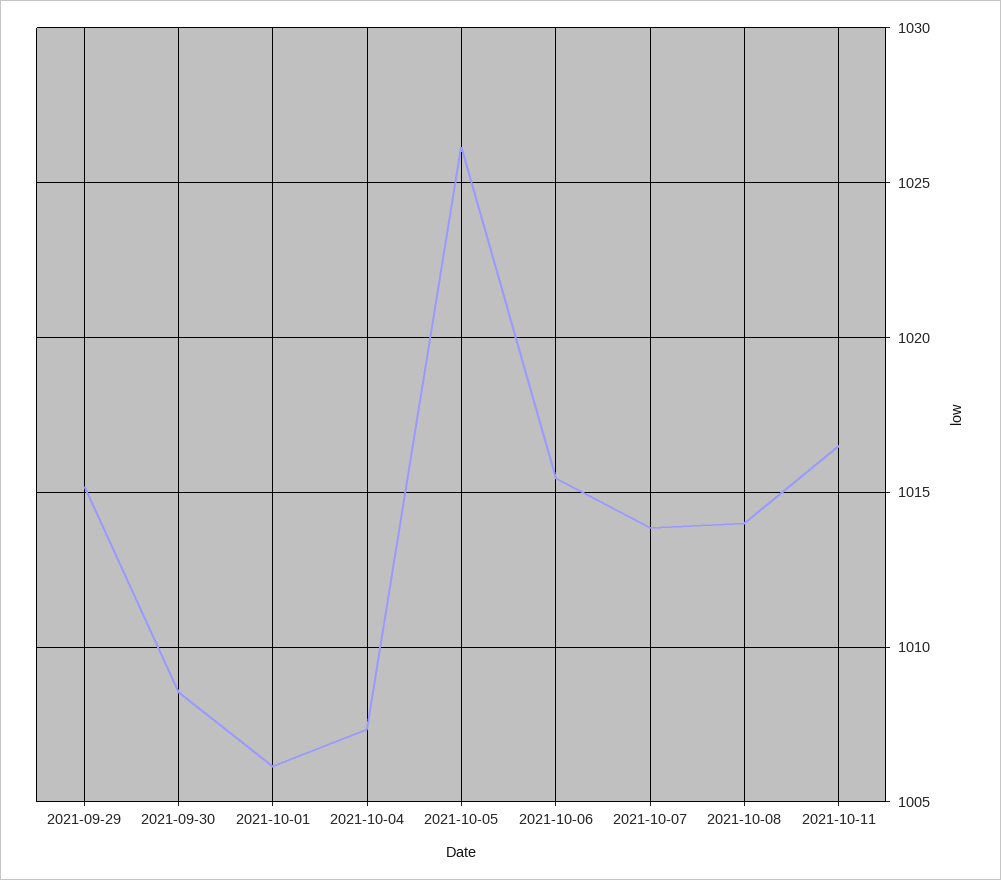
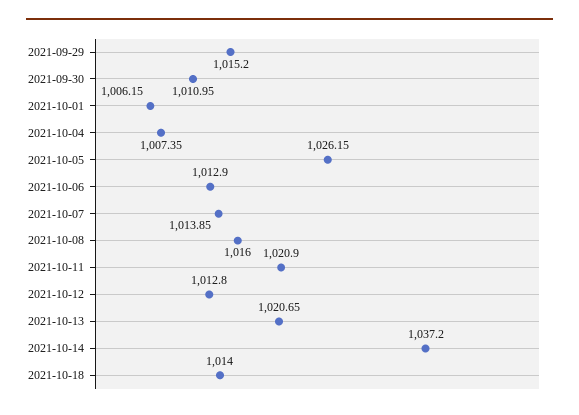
2021-09-30: 1008.5 -> 1010.95
2021-10-06: 1015.5 -> 1012.9
2021-10-08: 1014 -> 1016
2021-10-11: 1016.5 -> 1020.9
2021-10-12: none -> 1012.8
2021-10-13: none -> 1020.65
2021-10-14: none -> 1037.2
2021-10-18: none -> 1014

